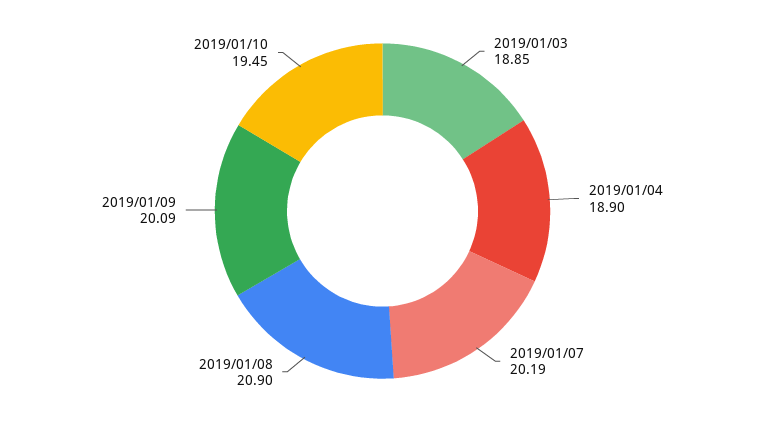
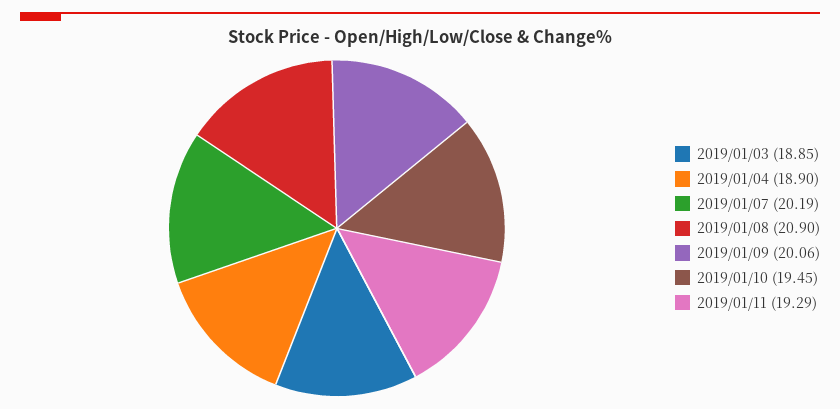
2019/01/09: 20.09 -> 20.06
2019/01/11: none -> 19.29

